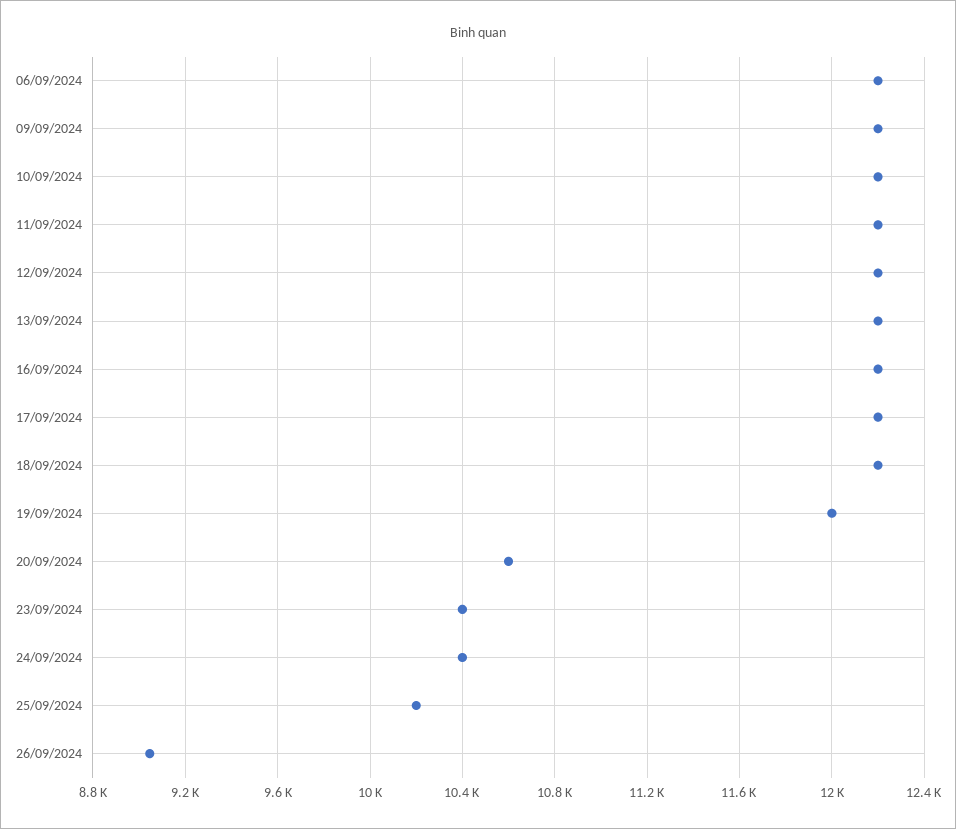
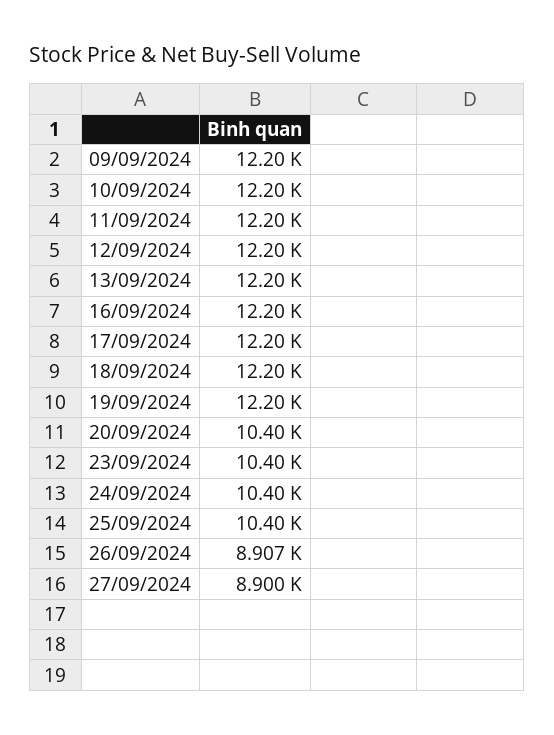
06/09/2024: 12200 -> none
19/09/2024: 12000 -> 12200
20/09/2024: 10600 -> 10400
25/09/2024: 10200 -> 10400
26/09/2024: 9050 -> 8907
27/09/2024: none -> 8900

